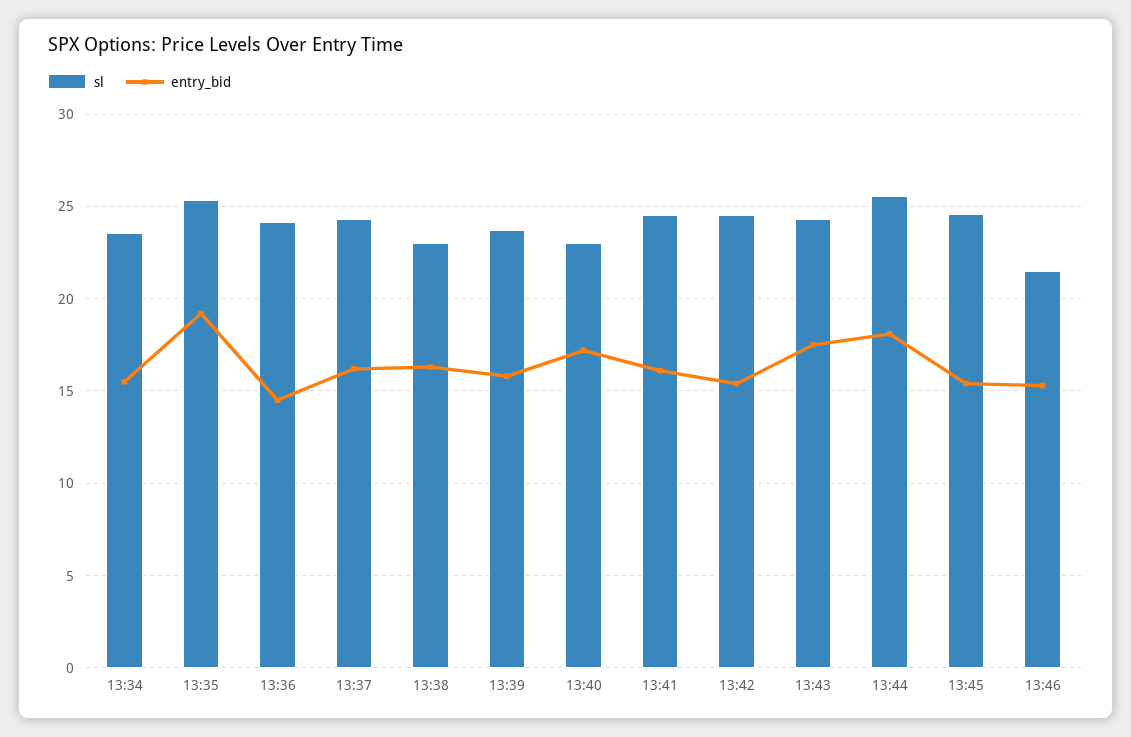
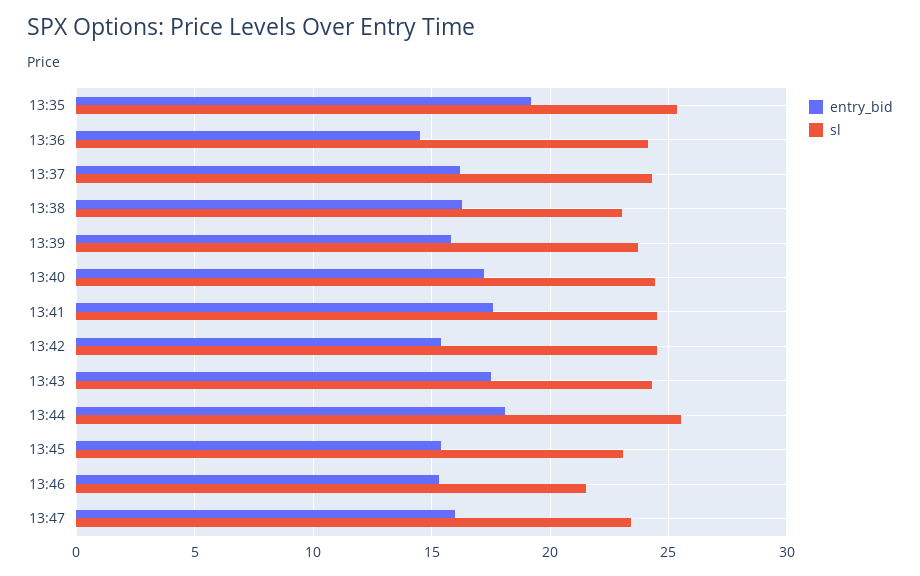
sl, 13:34: 23.5 -> none
entry_bid, 13:34: 15.5 -> none
sl, 13:40: 23 -> 24.5
entry_bid, 13:41: 16 -> 17.5
sl, 13:45: 24.5 -> 23
entry_bid, 13:47: none -> 16
sl, 13:47: none -> 23.5

